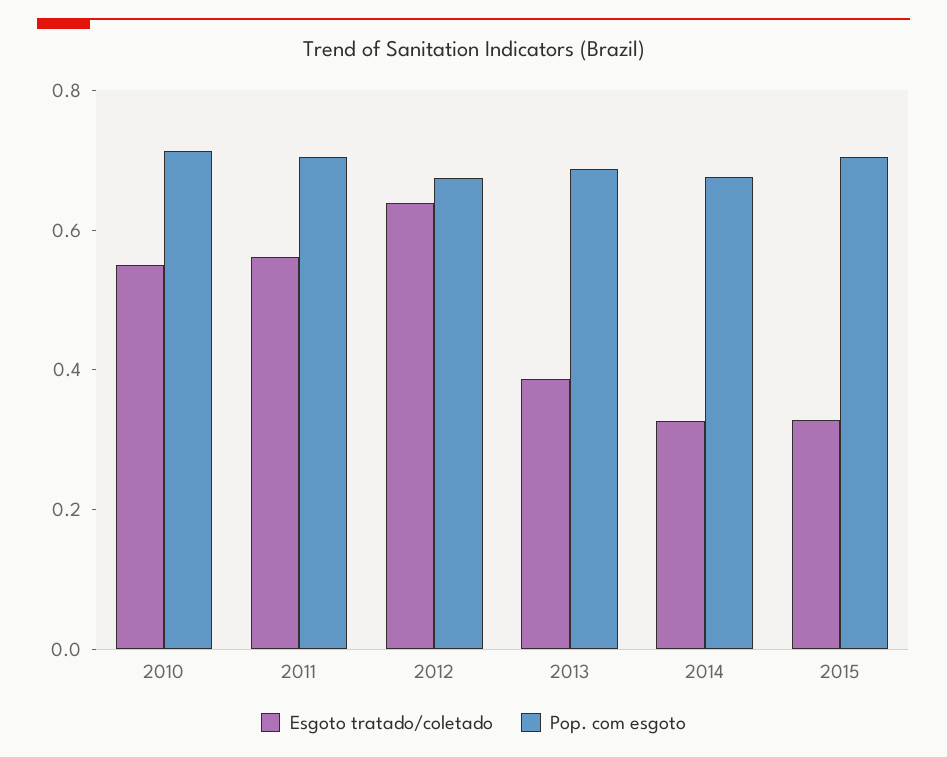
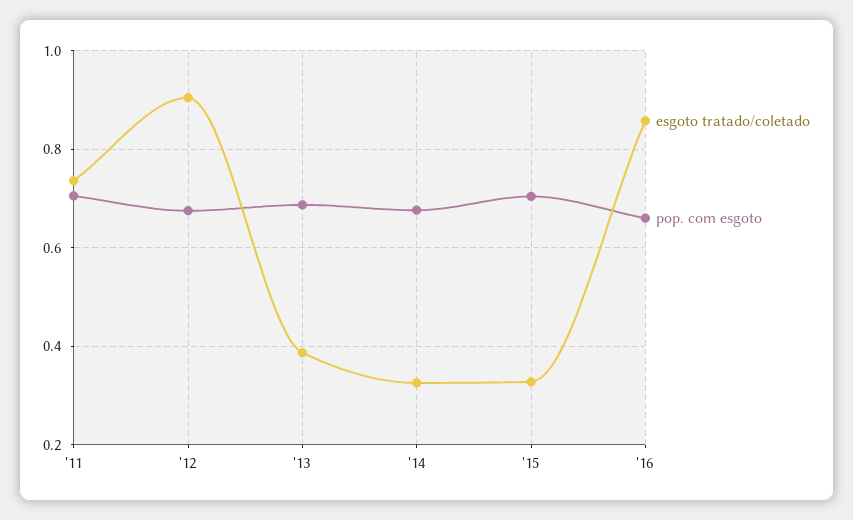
Esgoto tratado/coletado, 2010: 0.55 -> none
Pop. com esgoto, 2010: 0.7 -> none
Esgoto tratado/coletado, 2011: 0.55 -> 0.74
Esgoto tratado/coletado, 2012: 0.65 -> 0.9
Esgoto tratado/coletado, '16: none -> 0.86
Pop. com esgoto, '16: none -> 0.66

